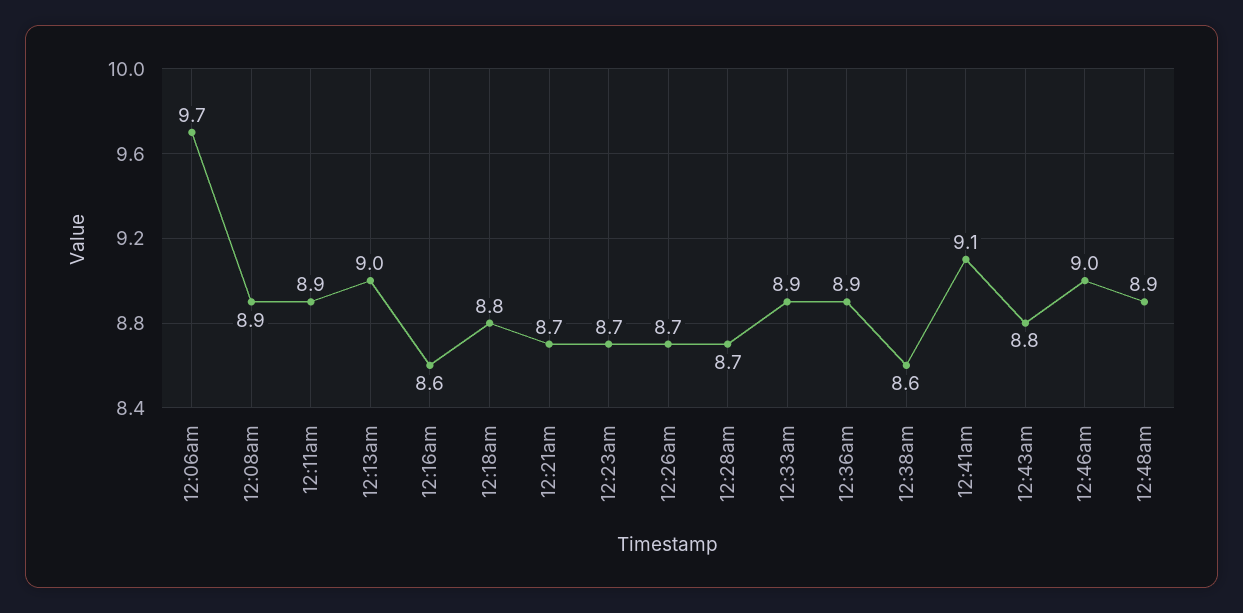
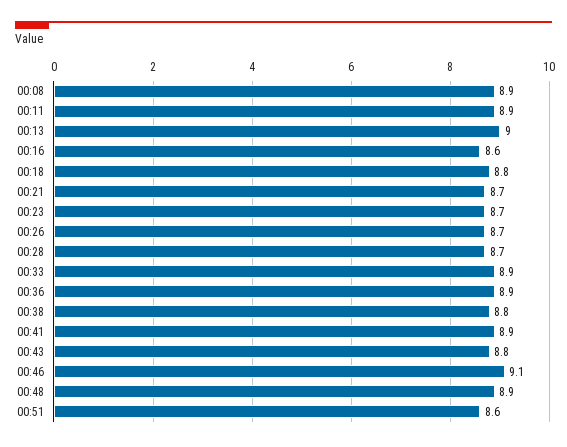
12:06am: 9.7 -> none
12:38am: 8.6 -> 8.8
12:41am: 9.1 -> 8.9
12:46am: 9 -> 9.1
00:51: none -> 8.6

